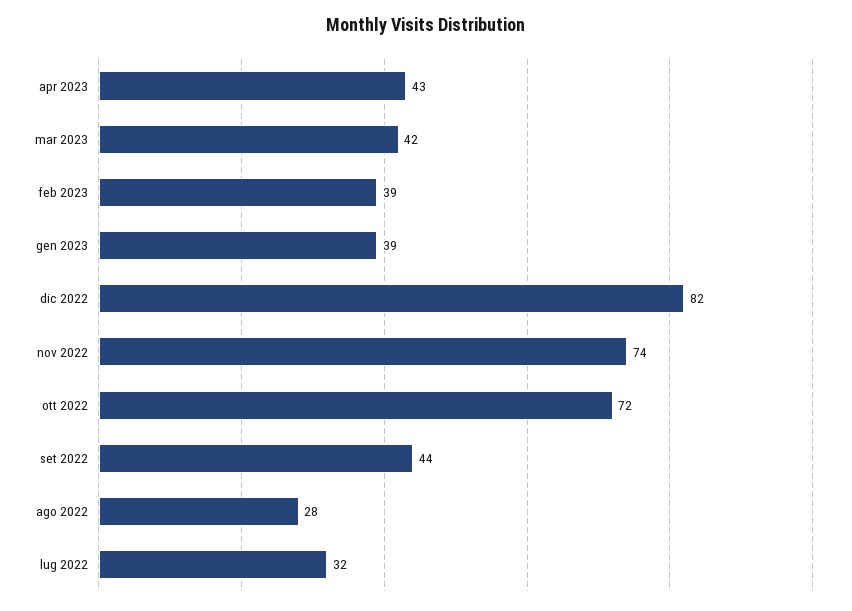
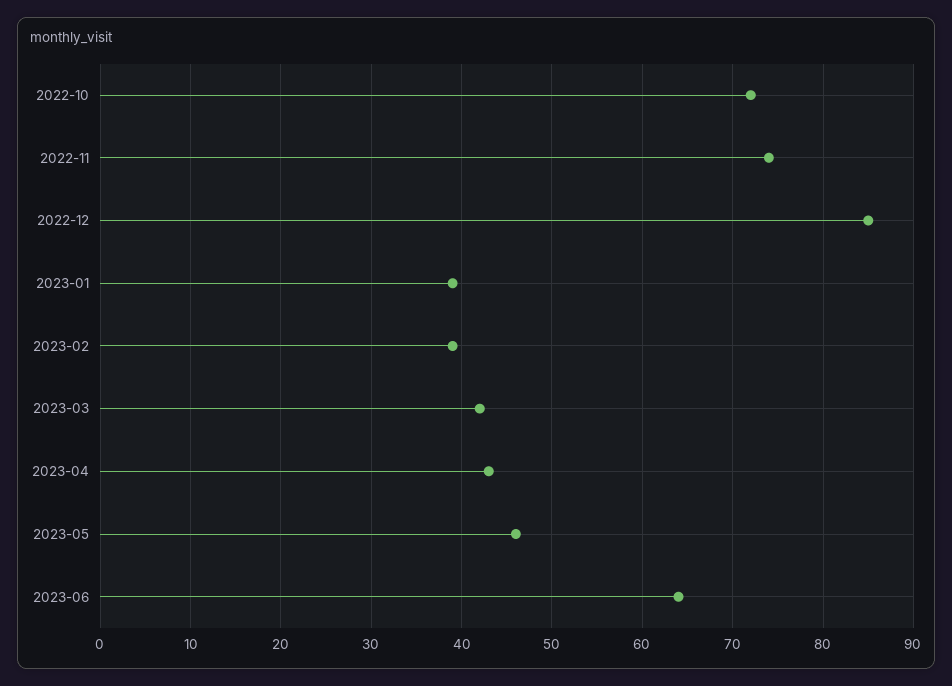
dic 2022: 82 -> 85
set 2022: 44 -> none
ago 2022: 28 -> none
lug 2022: 32 -> none
2023-05: none -> 46
2023-06: none -> 64

